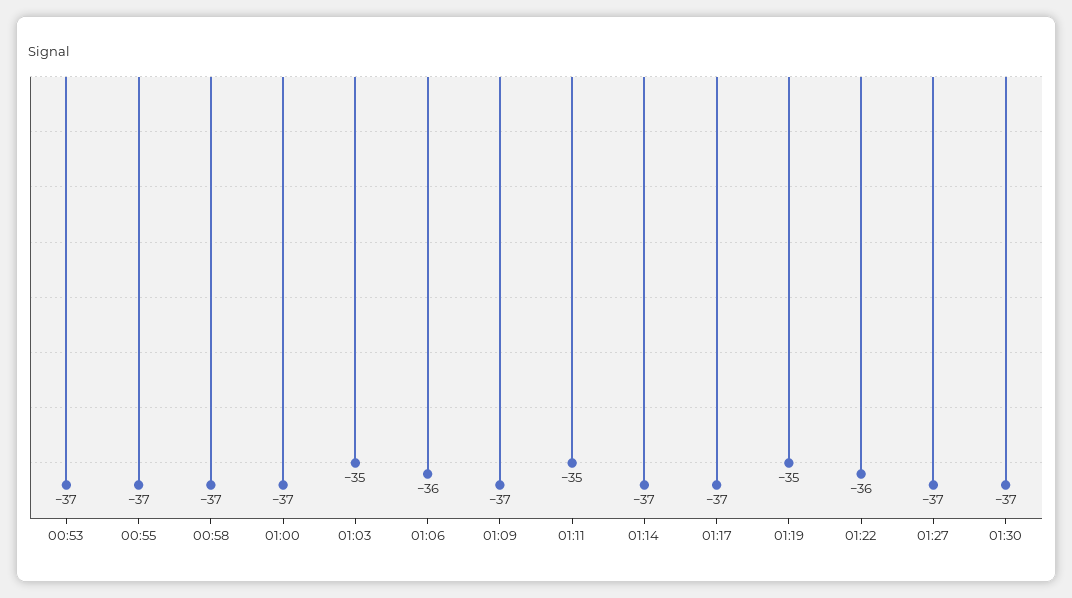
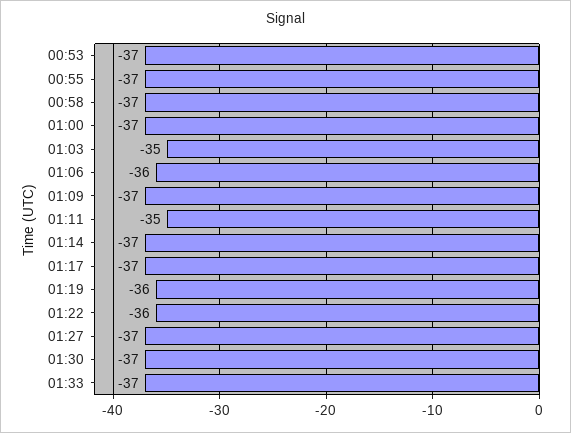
01:19: -35 -> -36
01:33: none -> -37

